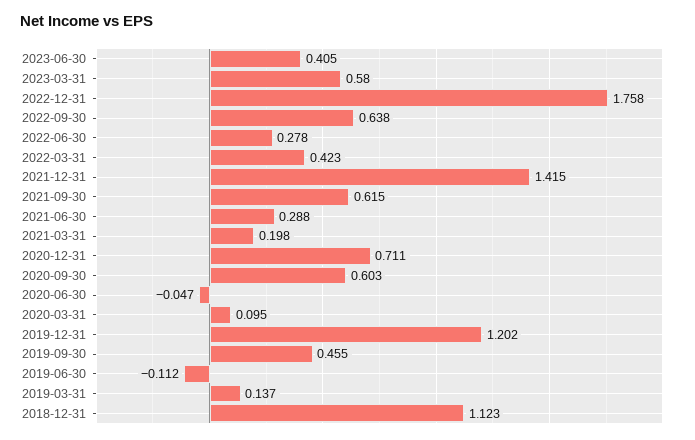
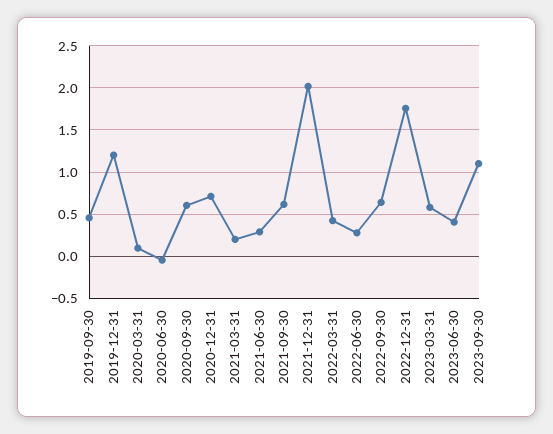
2021-12-31: 1.415 -> 2
2019-06-30: -0.112 -> none
2019-03-31: 0.137 -> none
2018-12-31: 1.123 -> none
2023-09-30: none -> 1.1

